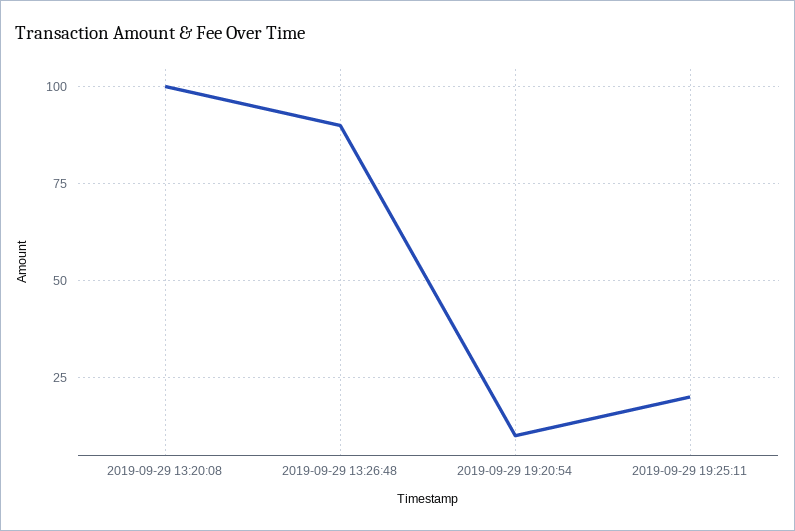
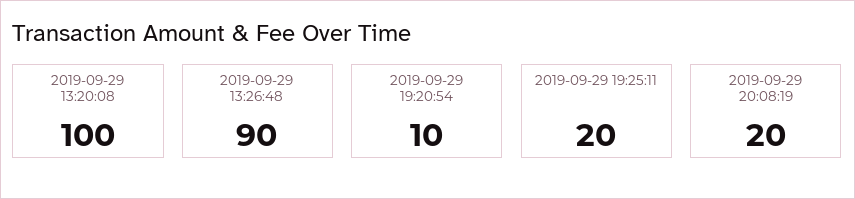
2019-09-29 20:08:19: none -> 20

